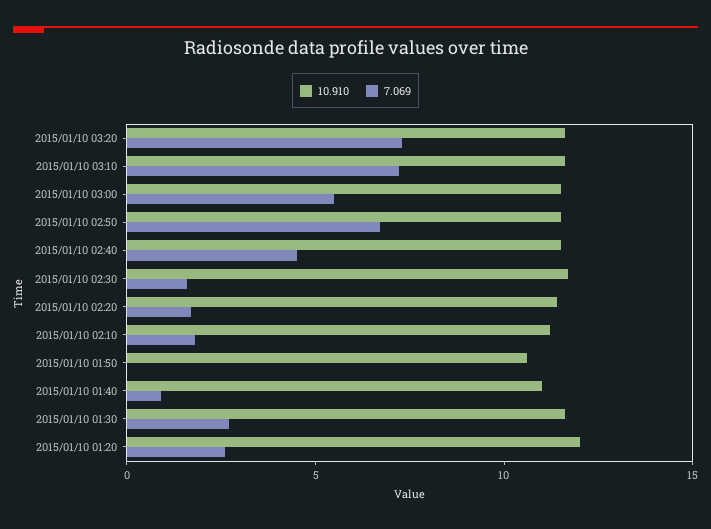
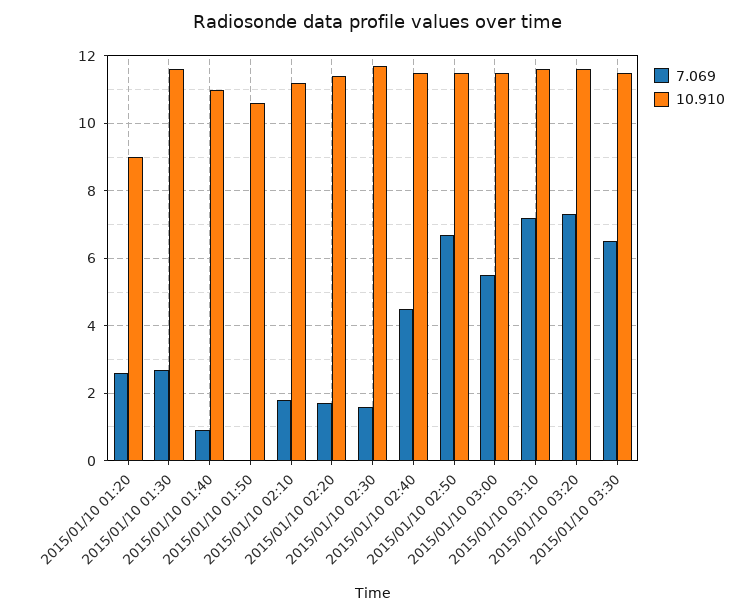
10.910, 2015/01/10 01:20: 12 -> 9
7.069, 2015/01/10 03:30: none -> 6.5
10.910, 2015/01/10 03:30: none -> 11.5

